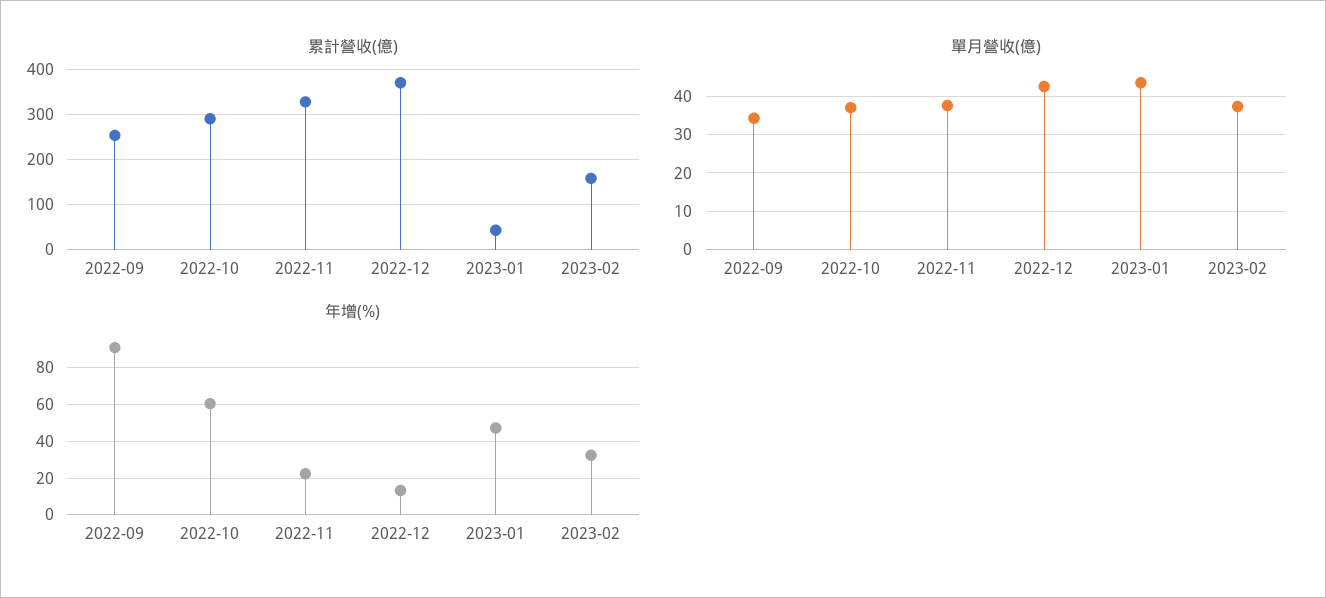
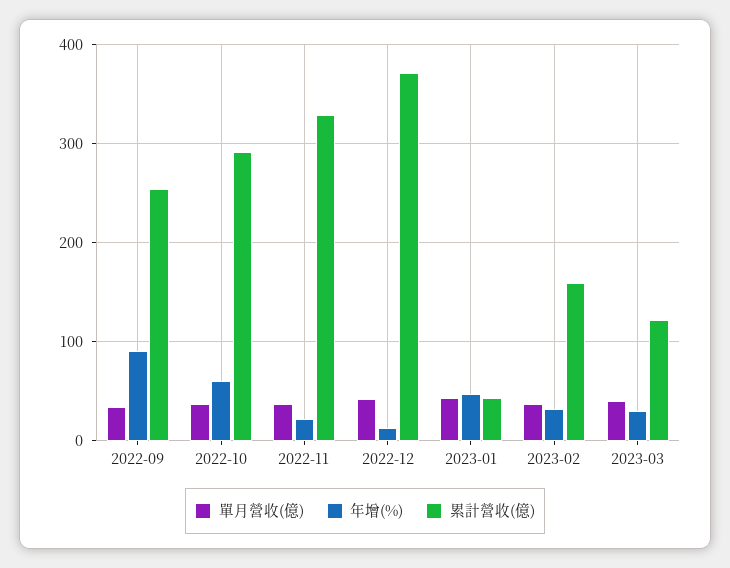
單月營收(億), 2023-03: none -> 40
年增(%), 2023-03: none -> 30
累計營收(億), 2023-03: none -> 120

